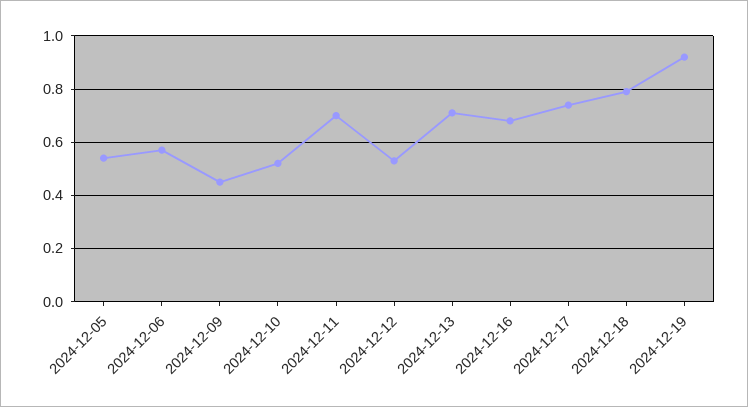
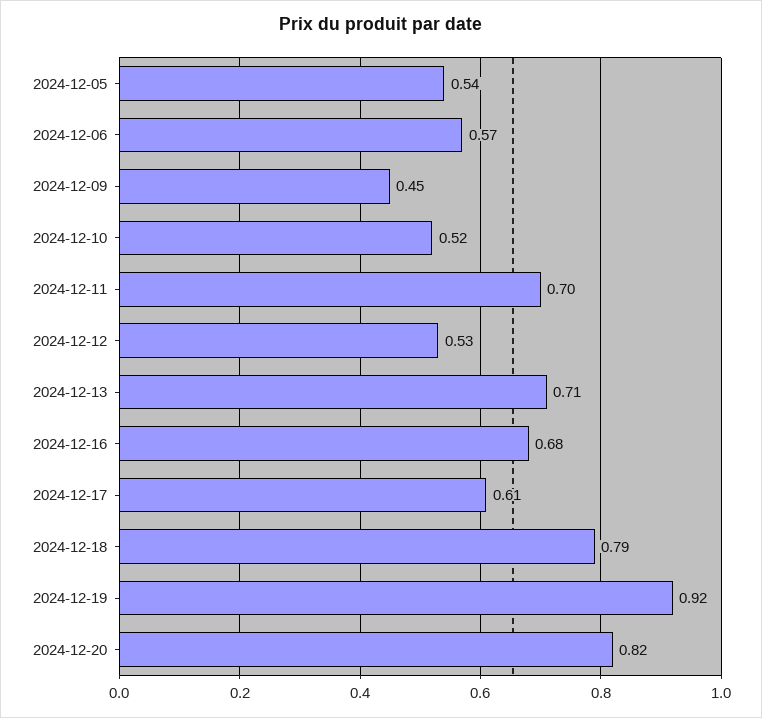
2024-12-17: 0.75 -> 0.61
2024-12-20: none -> 0.82

